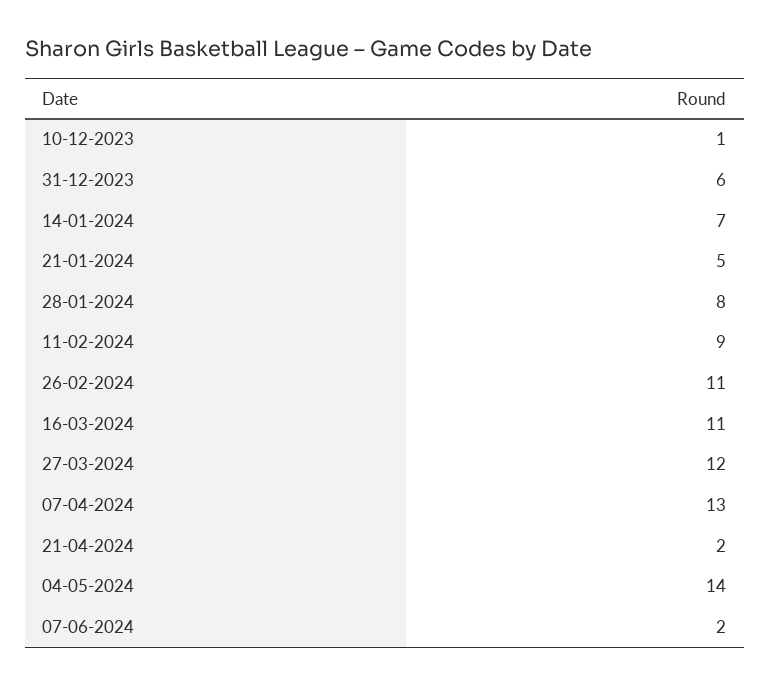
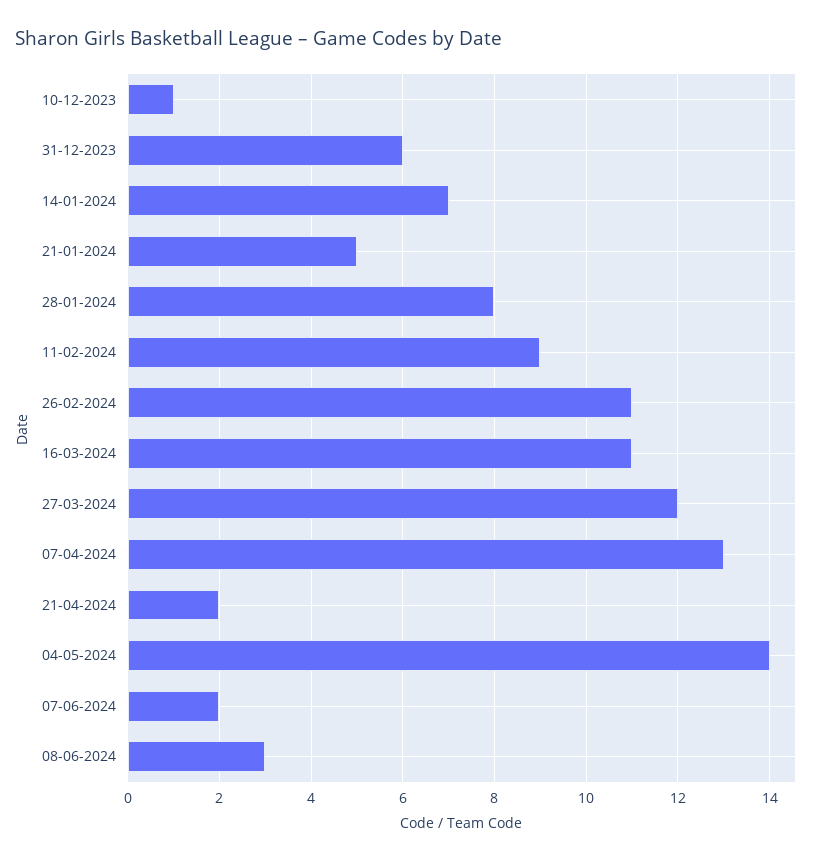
08-06-2024: none -> 3

